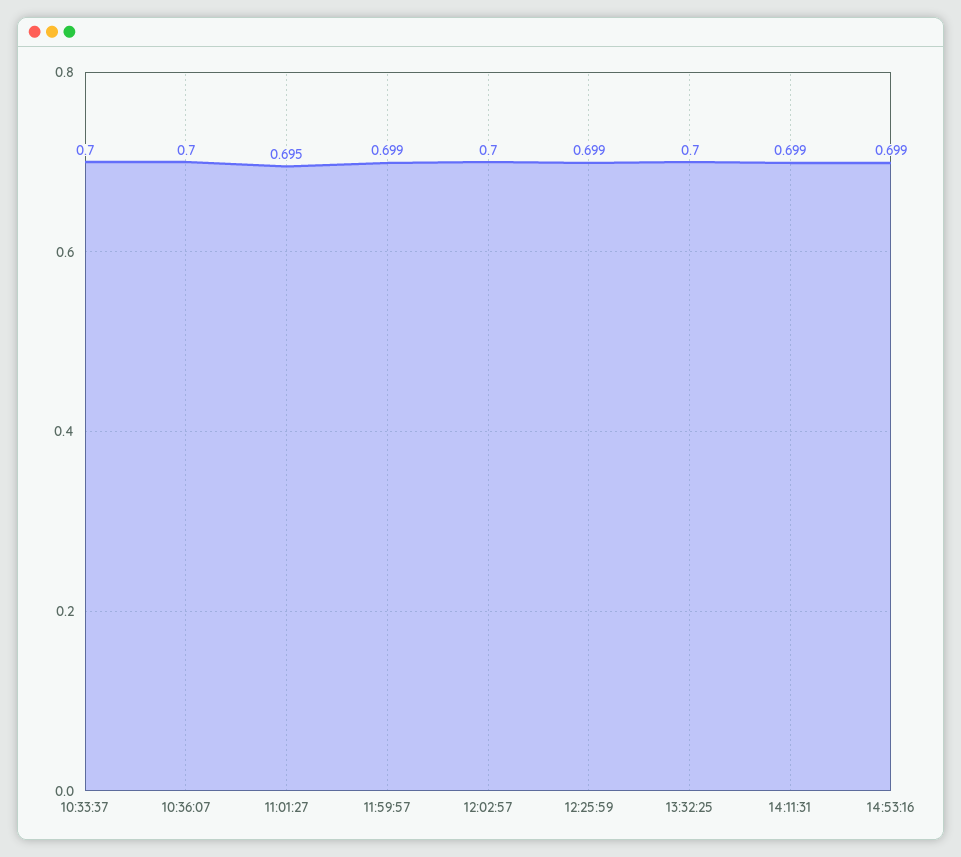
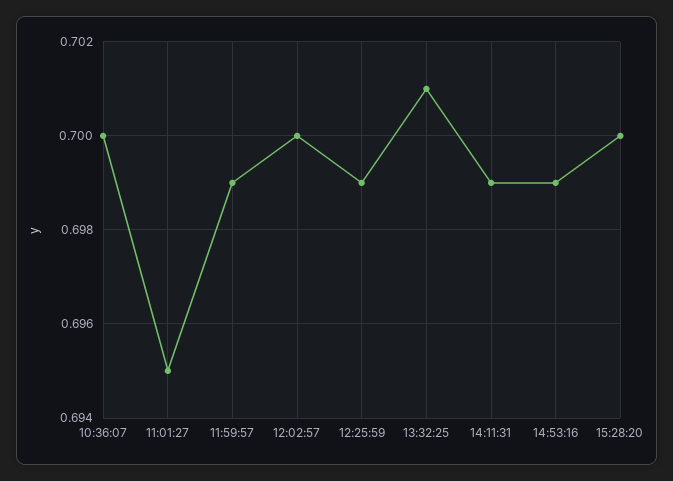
10:33:37: 0.7 -> none
13:32:25: 0.7 -> 0.701
15:28:20: none -> 0.7

